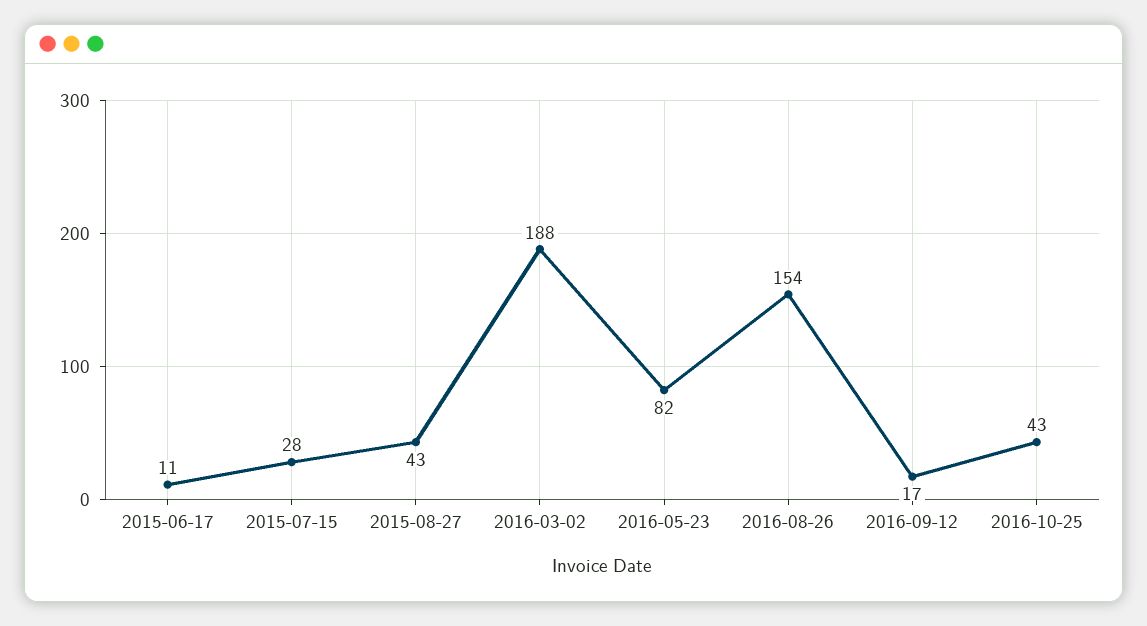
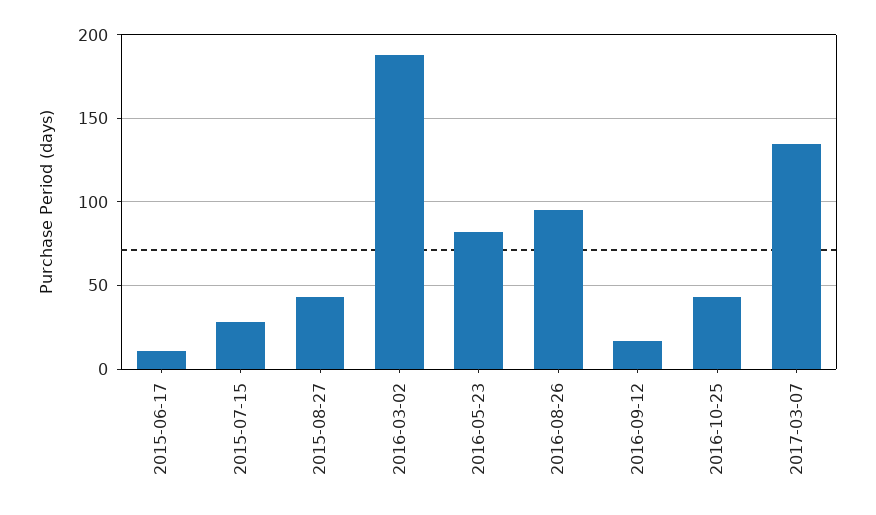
2016-08-26: 154 -> 95
2017-03-07: none -> 135

